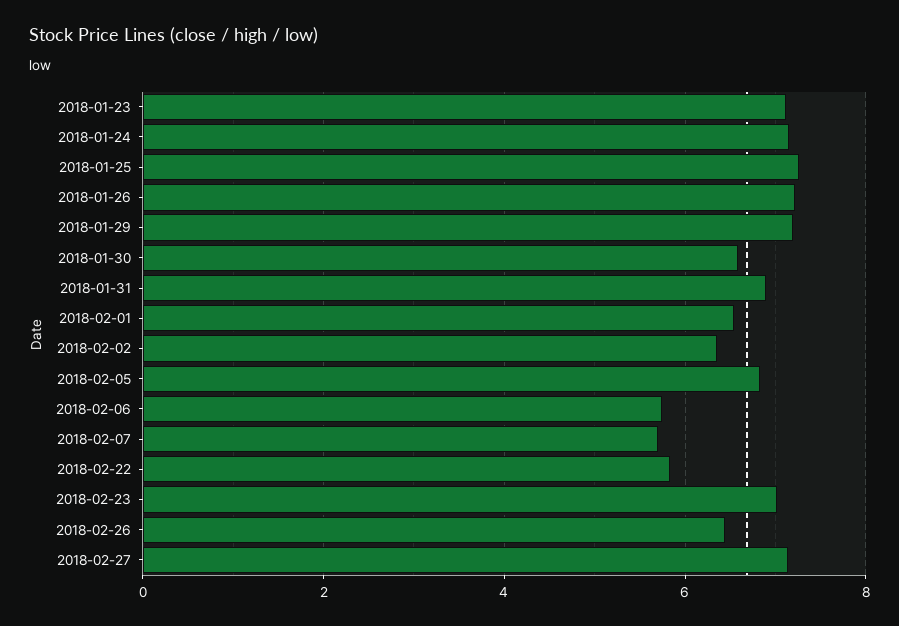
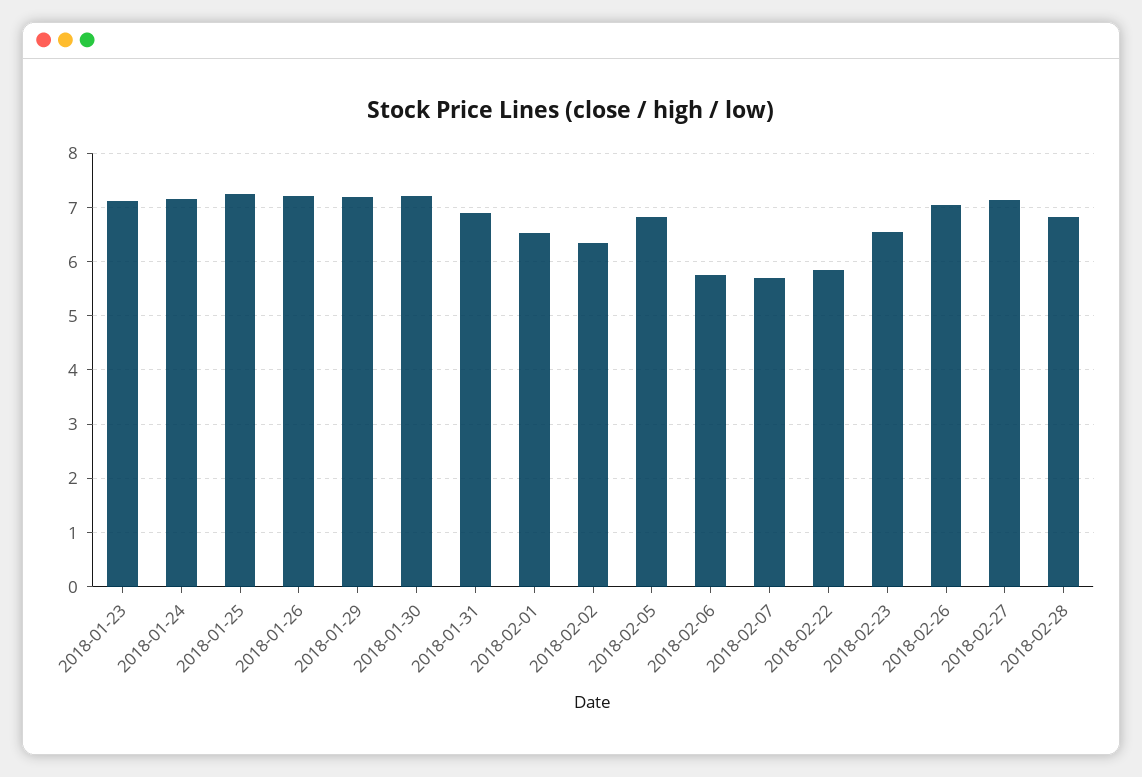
2018-01-30: 6.6 -> 7.2
2018-02-23: 7 -> 6.6
2018-02-26: 6.4 -> 7
2018-02-28: none -> 6.8

